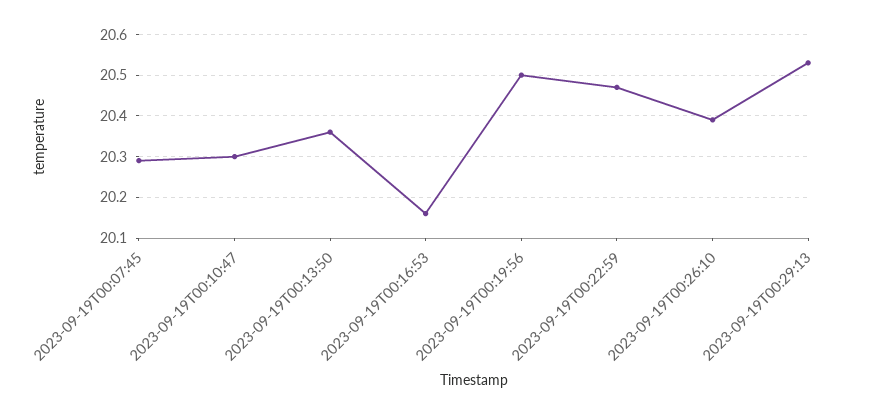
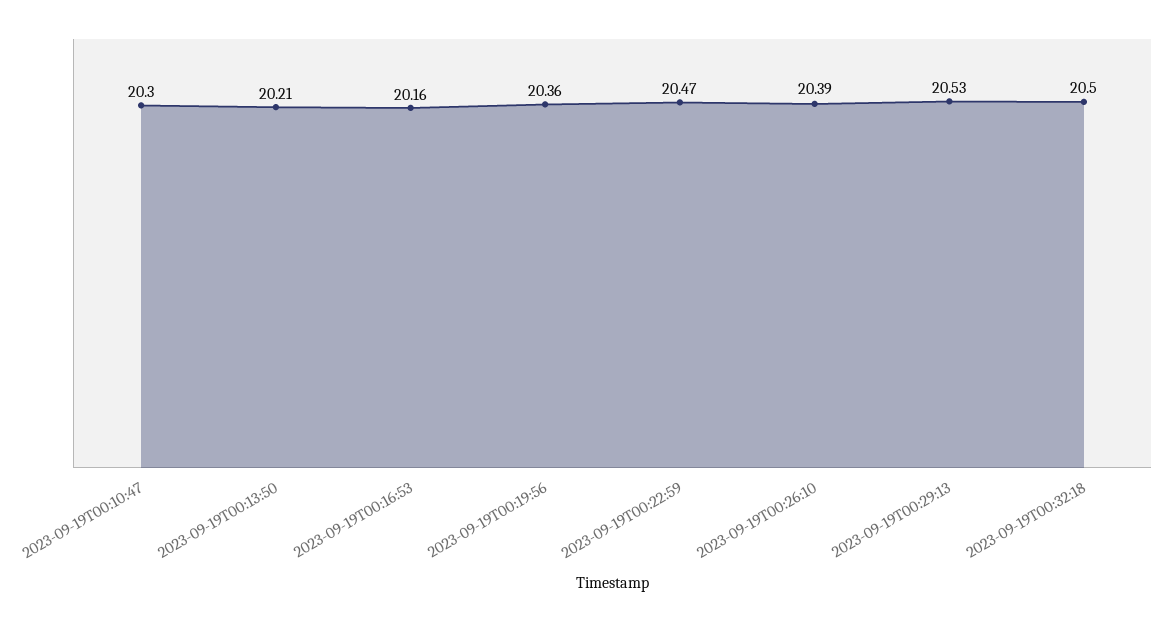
2023-09-19T00:07:45: 20.3 -> none
2023-09-19T00:13:50: 20.35 -> 20.21
2023-09-19T00:19:56: 20.5 -> 20.36
2023-09-19T00:32:18: none -> 20.5

